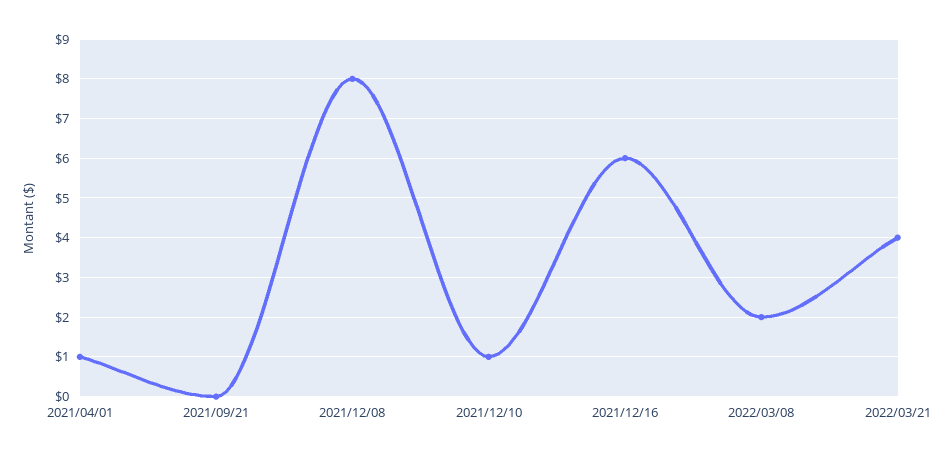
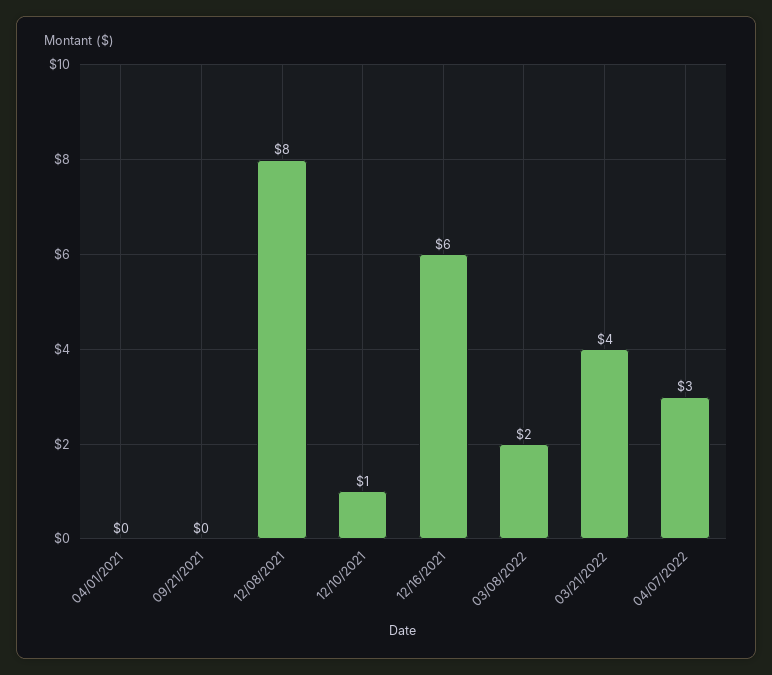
2021/04/01: 1 -> 0
04/07/2022: none -> 3

